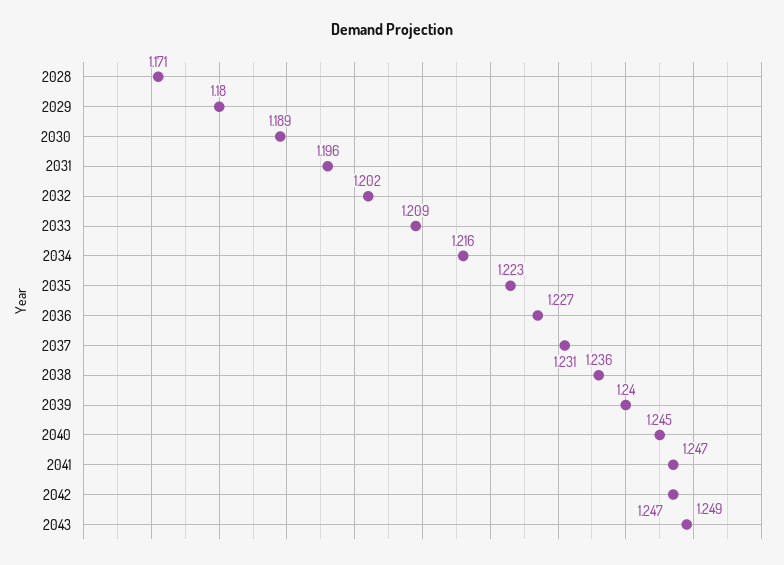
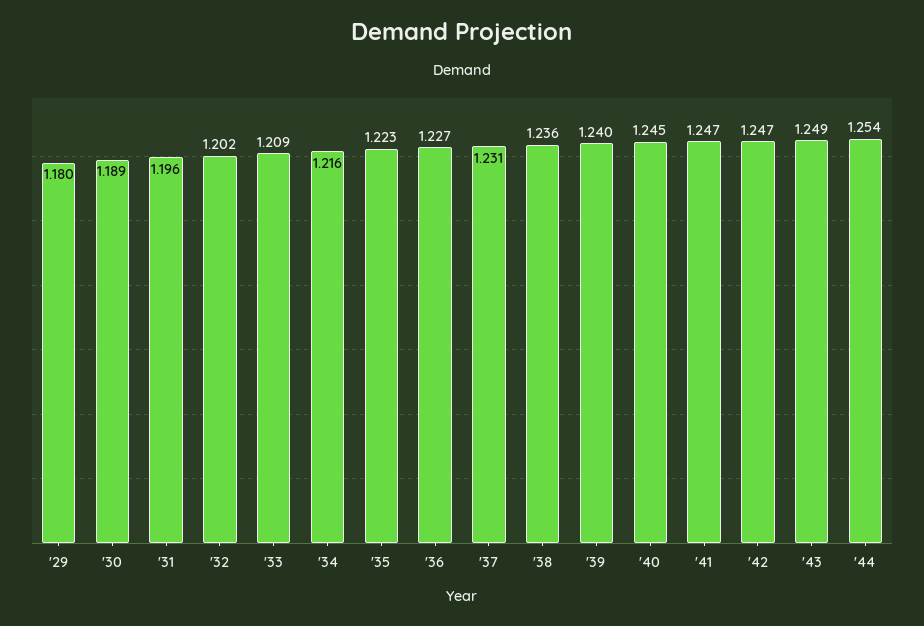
2028: 1.171 -> none
'44: none -> 1.254

